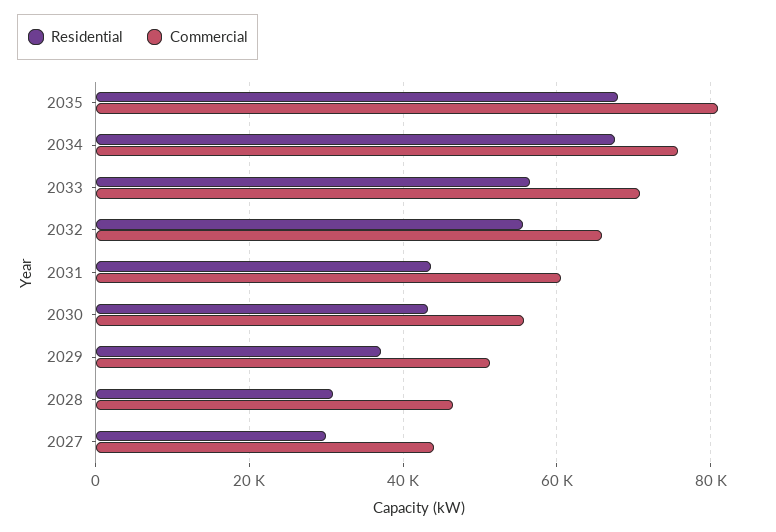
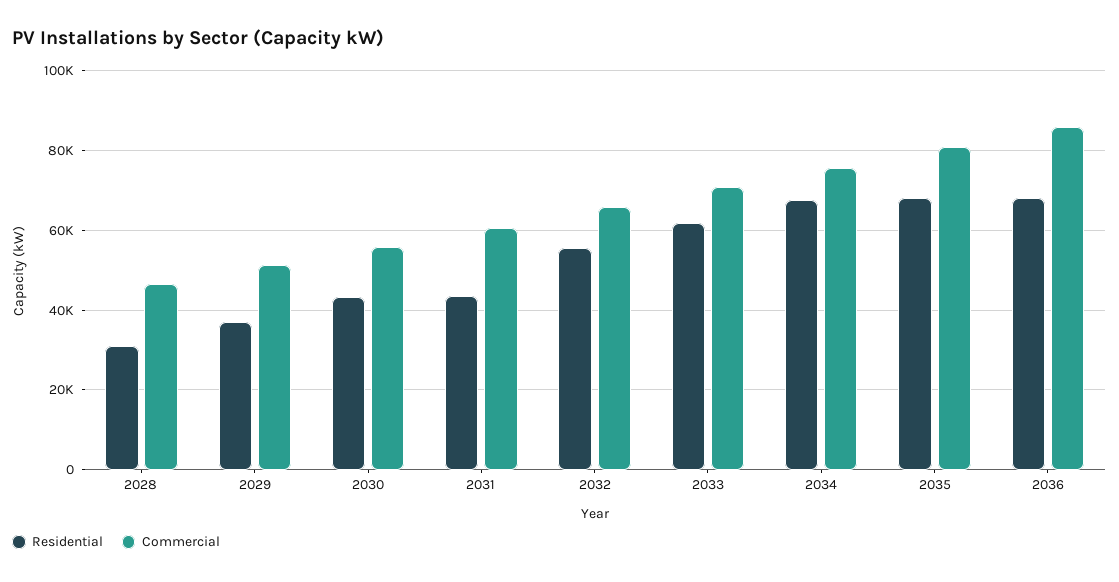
Residential, 2033: 56000 -> 62000
Residential, 2027: 30000 -> none
Commercial, 2027: 44000 -> none
Residential, 2036: none -> 68000
Commercial, 2036: none -> 86000

